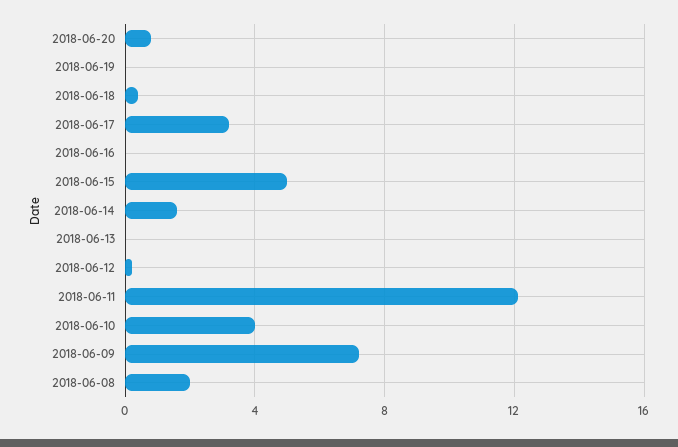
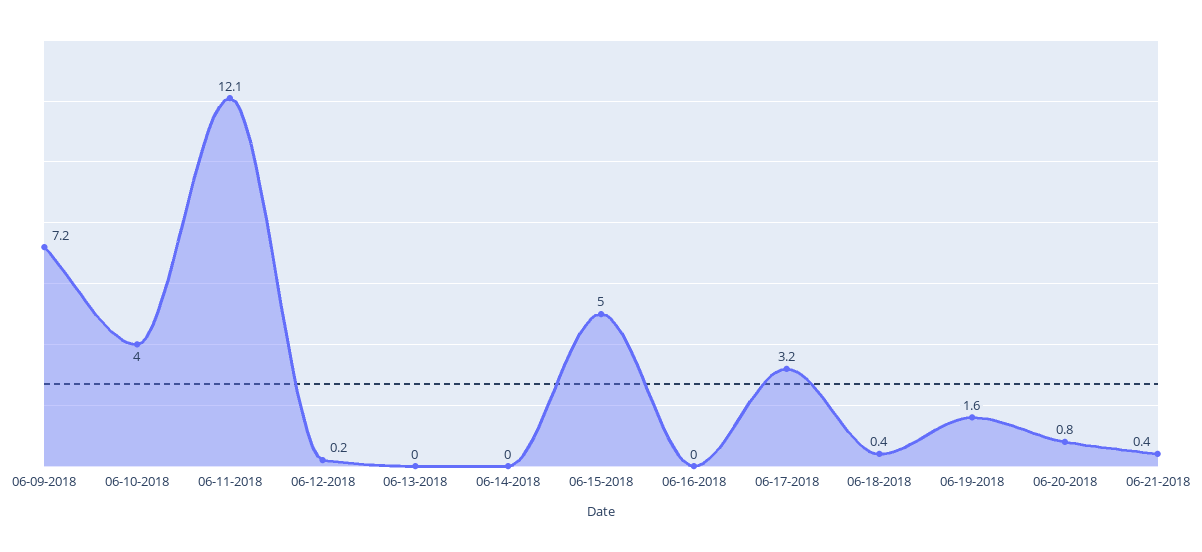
2018-06-19: 0 -> 1.6
2018-06-14: 1.5 -> 0
2018-06-08: 2 -> none
06-21-2018: none -> 0.4

